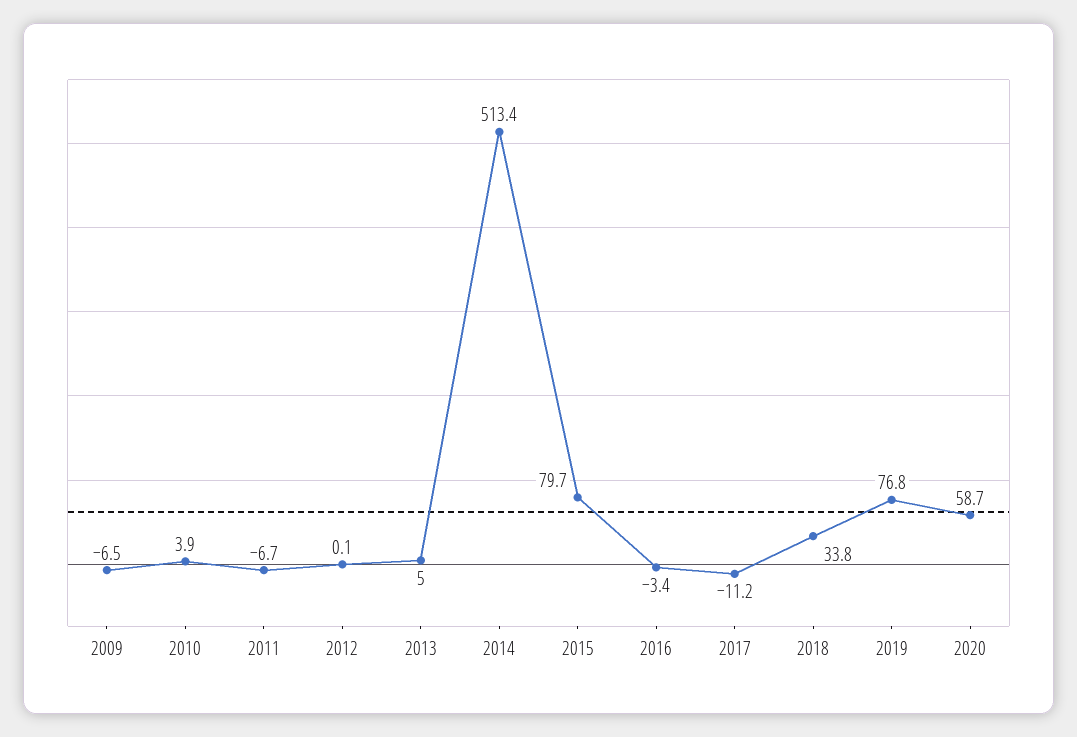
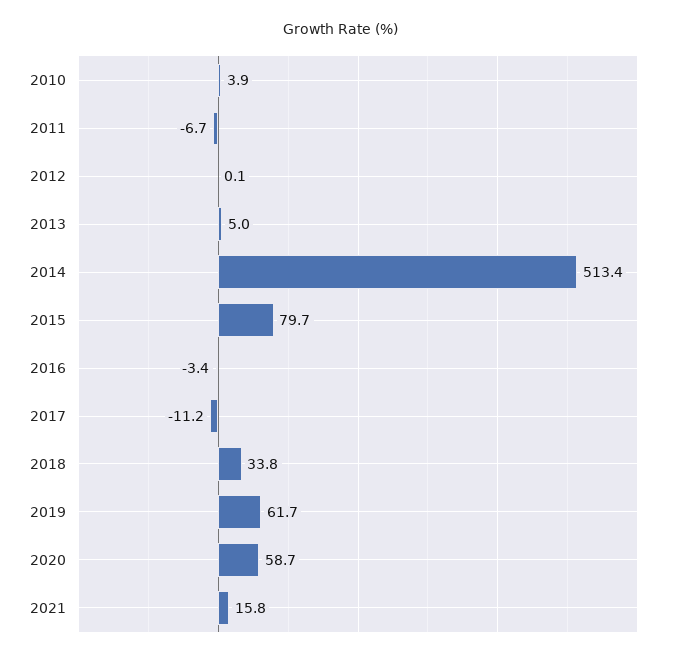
2009: -6.5 -> none
2019: 76.8 -> 61.7
2021: none -> 15.8

